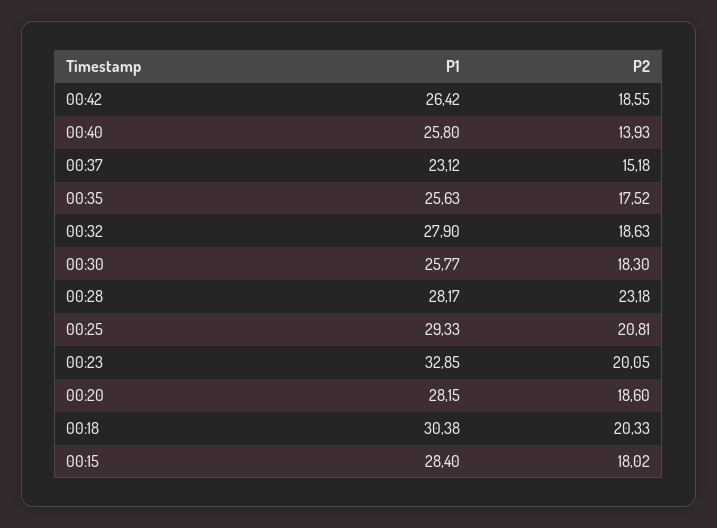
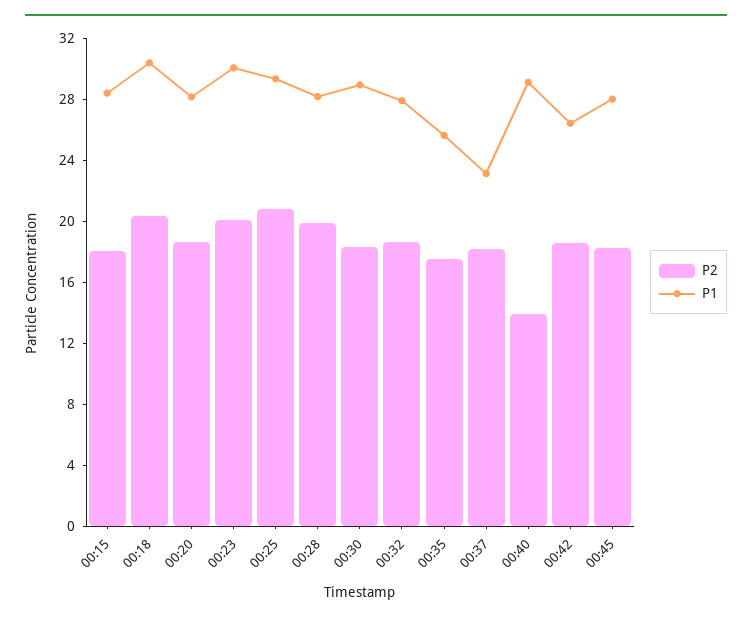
P1, 00:40: 25.8 -> 29
P2, 00:37: 15.18 -> 18
P1, 00:30: 25.77 -> 29
P2, 00:28: 23.18 -> 20
P1, 00:23: 32.85 -> 30
P2, 00:45: none -> 18
P1, 00:45: none -> 28

